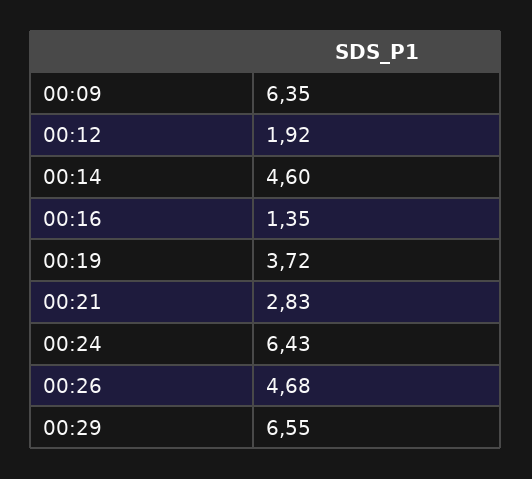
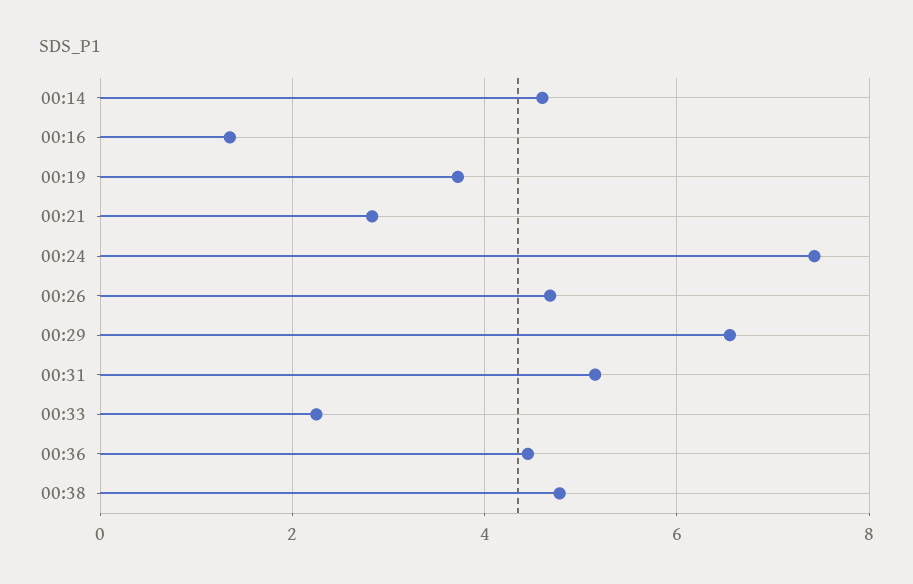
00:09: 6.35 -> none
00:12: 1.92 -> none
00:24: 6.43 -> 7.4
00:31: none -> 5.2
00:33: none -> 2.2
00:36: none -> 4.4
00:38: none -> 4.8

